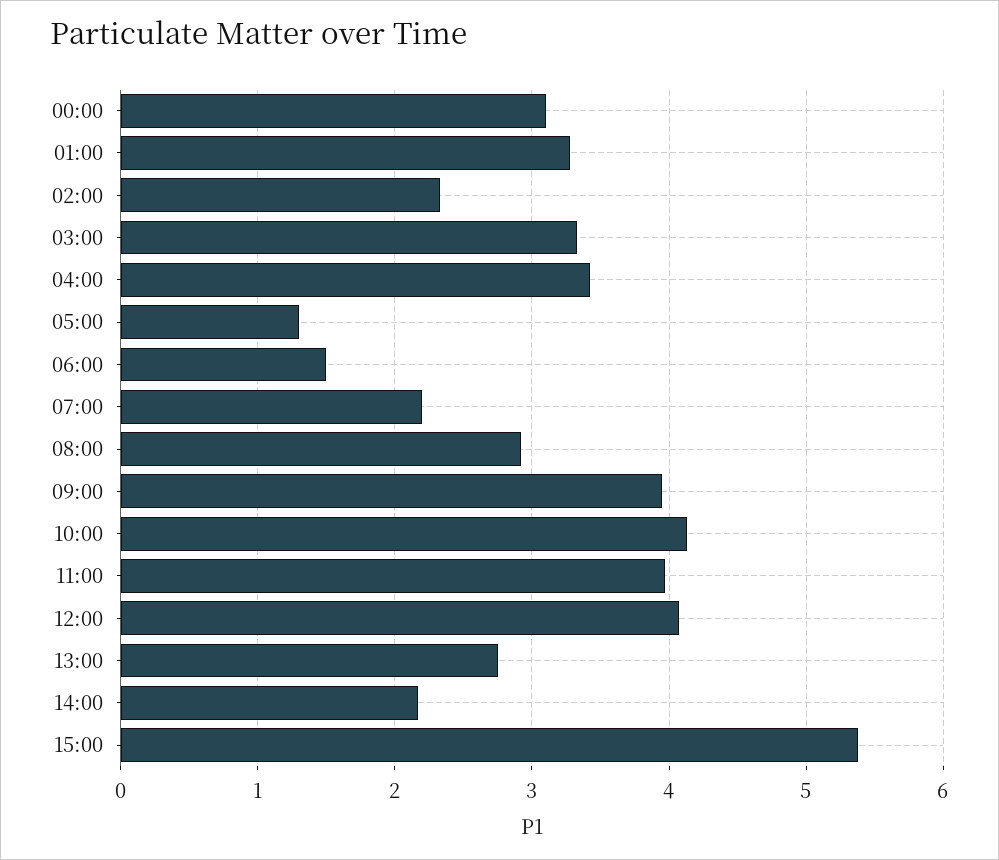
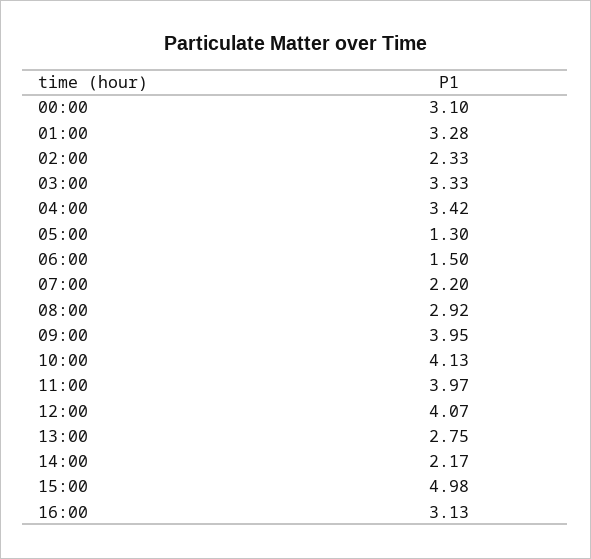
15:00: 5.4 -> 4.98
16:00: none -> 3.13

